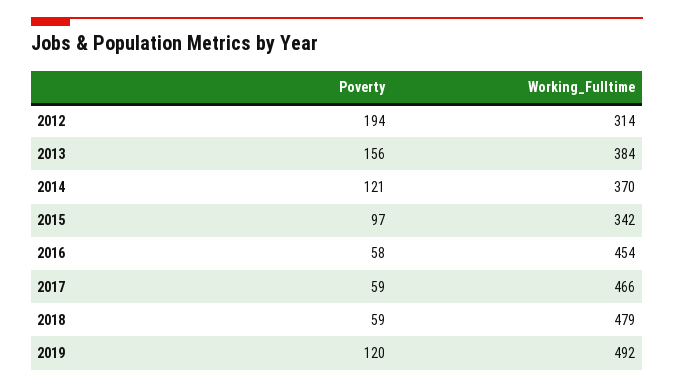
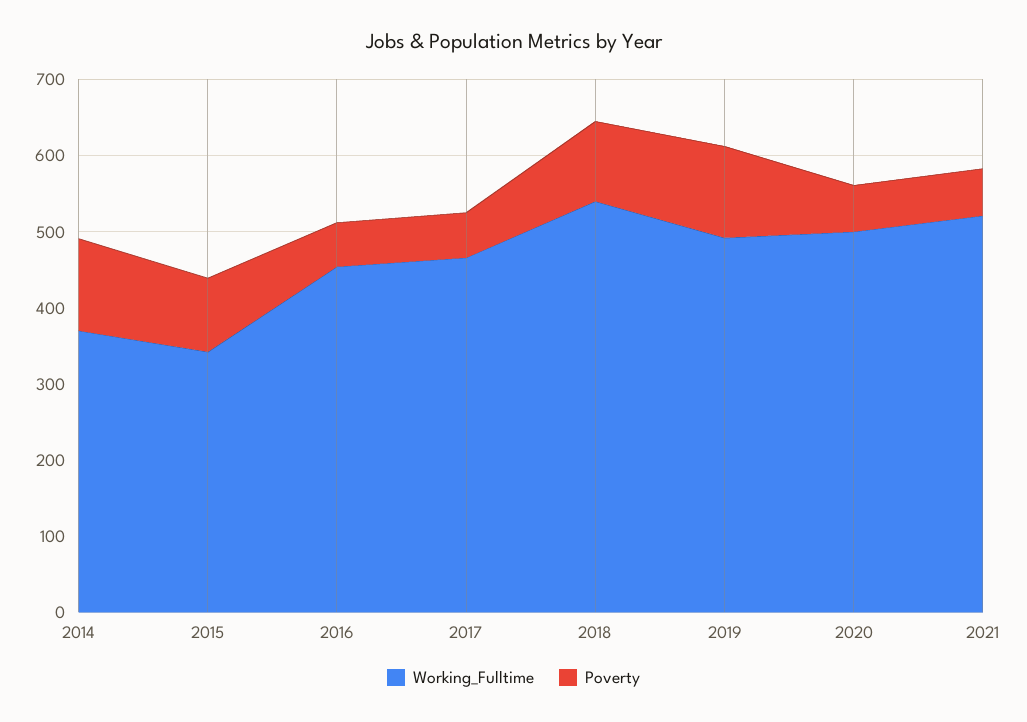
Poverty, 2012: 194 -> none
Working_Fulltime, 2012: 314 -> none
Poverty, 2013: 156 -> none
Working_Fulltime, 2013: 384 -> none
Poverty, 2018: 59 -> 100
Working_Fulltime, 2018: 479 -> 540
Working_Fulltime, 2020: none -> 500
Poverty, 2020: none -> 60
Working_Fulltime, 2021: none -> 520
Poverty, 2021: none -> 60

